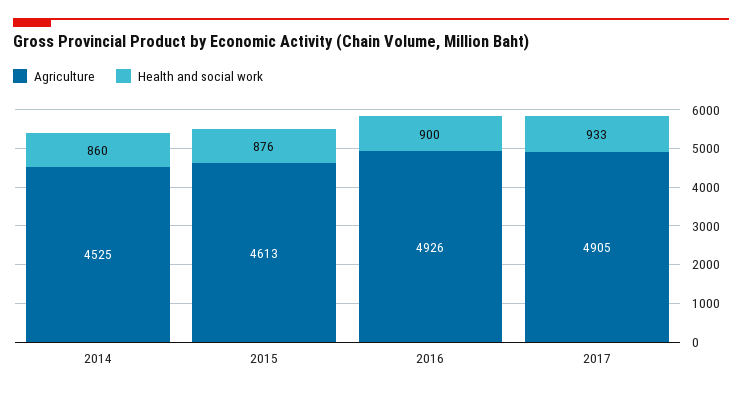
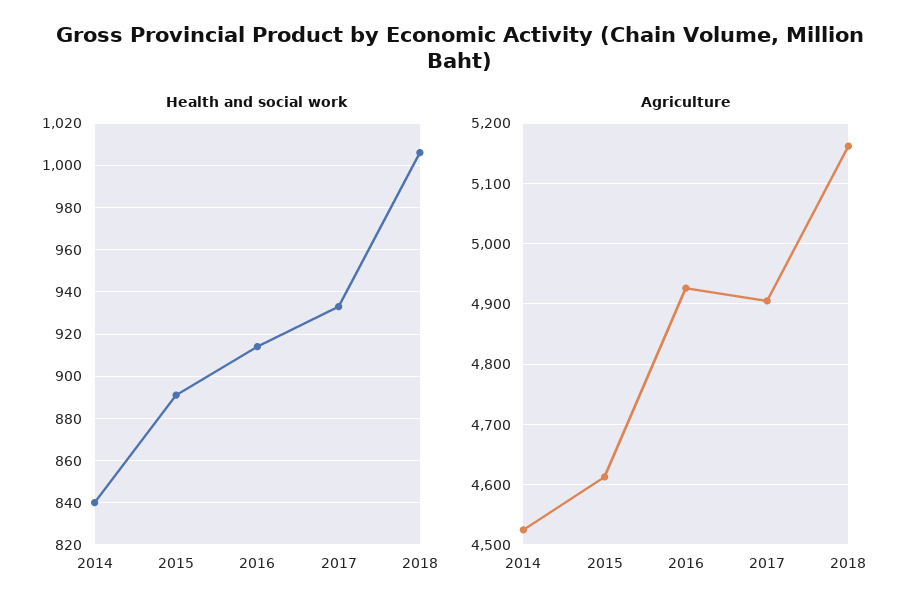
Health and social work, 2014: 860 -> 840
Health and social work, 2015: 876 -> 890
Health and social work, 2016: 900 -> 915
Health and social work, 2018: none -> 1005
Agriculture, 2018: none -> 5160

